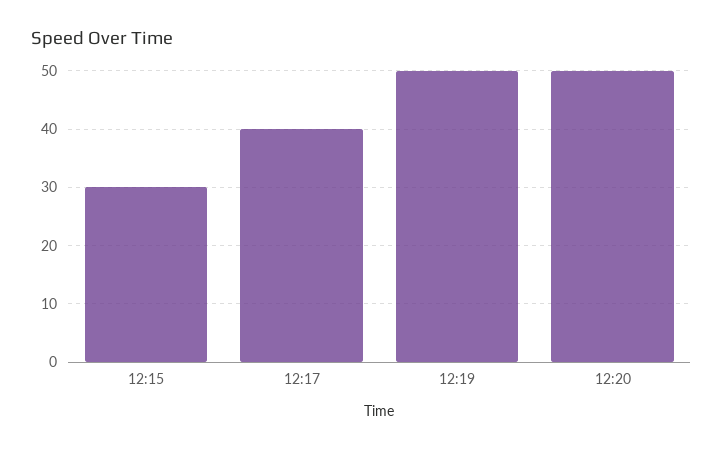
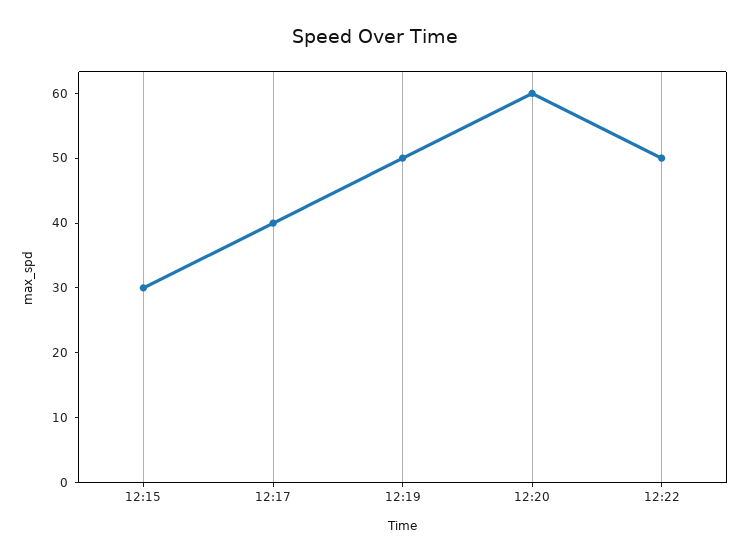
12:20: 50 -> 60
12:22: none -> 50

